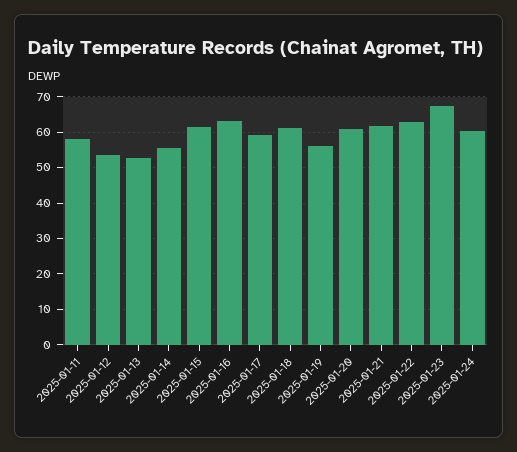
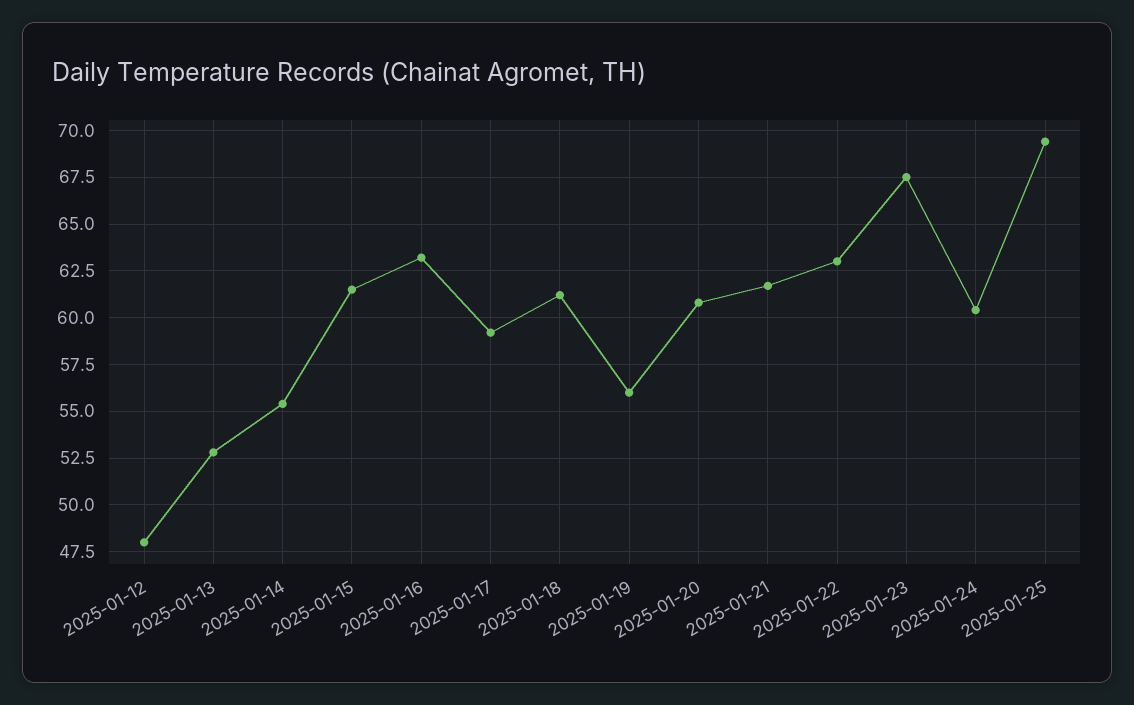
2025-01-11: 58 -> none
2025-01-12: 54 -> 48
2025-01-25: none -> 69.5

